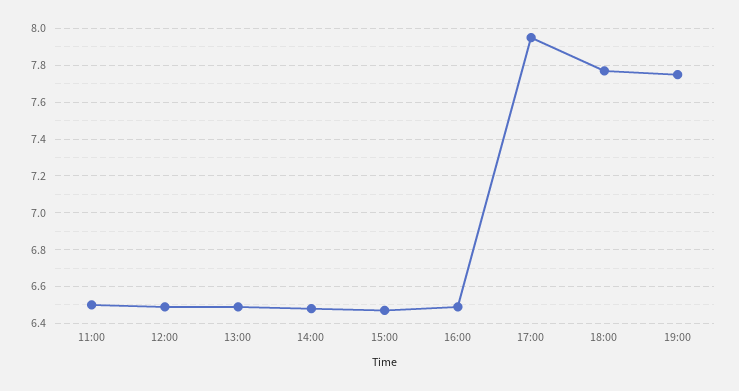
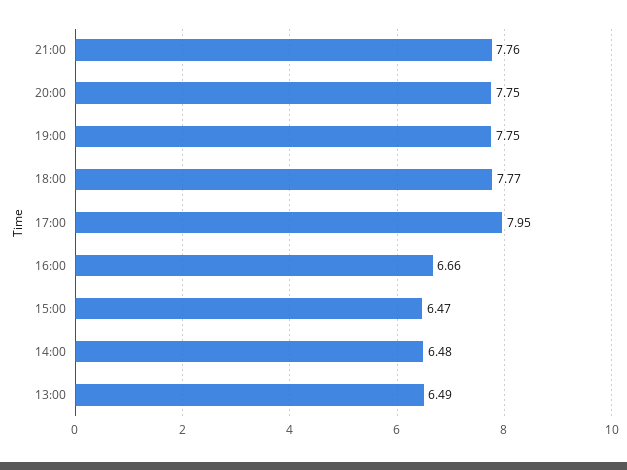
11:00: 6.5 -> none
12:00: 6.5 -> none
16:00: 6.5 -> 6.66
21:00: none -> 7.76
20:00: none -> 7.75

